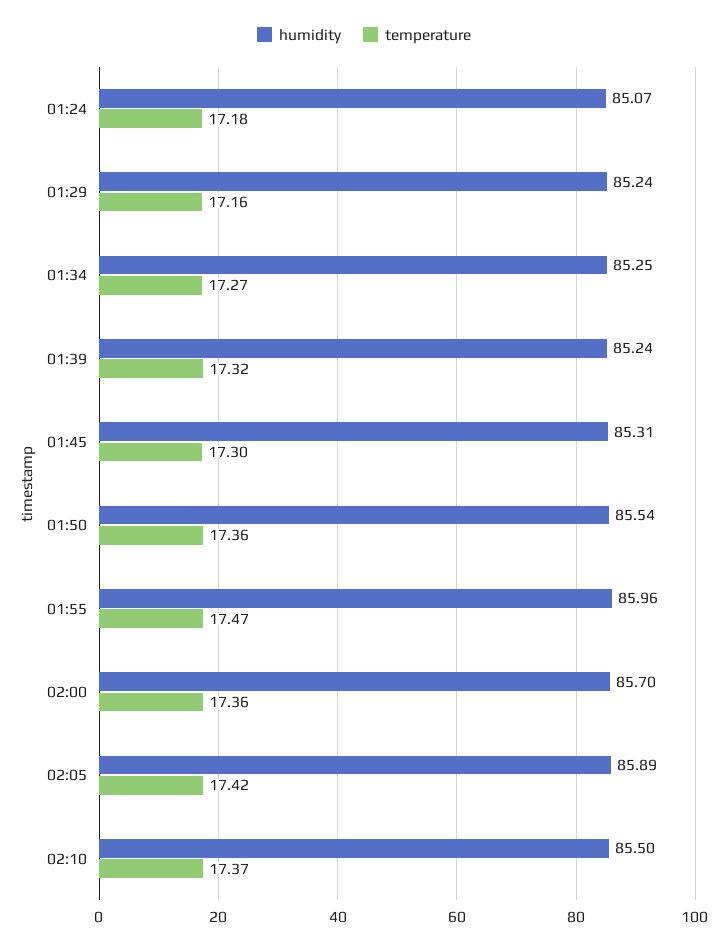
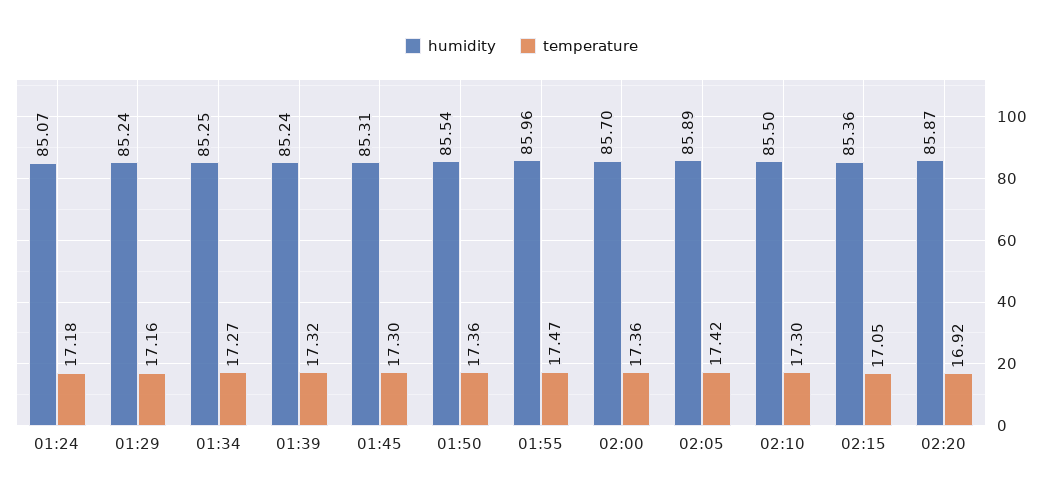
temperature, 02:10: 17.37 -> 17.3
humidity, 02:15: none -> 85.36
temperature, 02:15: none -> 17.05
humidity, 02:20: none -> 85.87
temperature, 02:20: none -> 16.92

